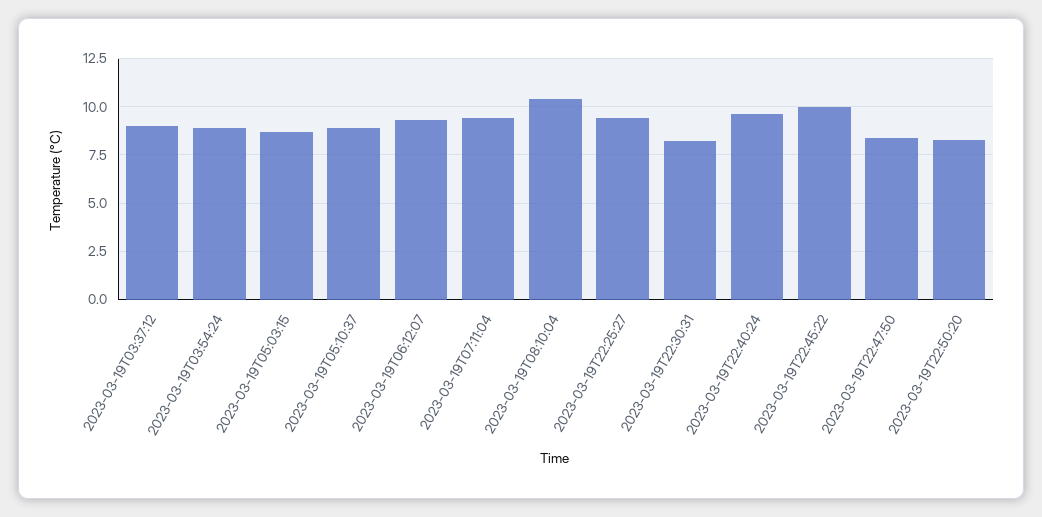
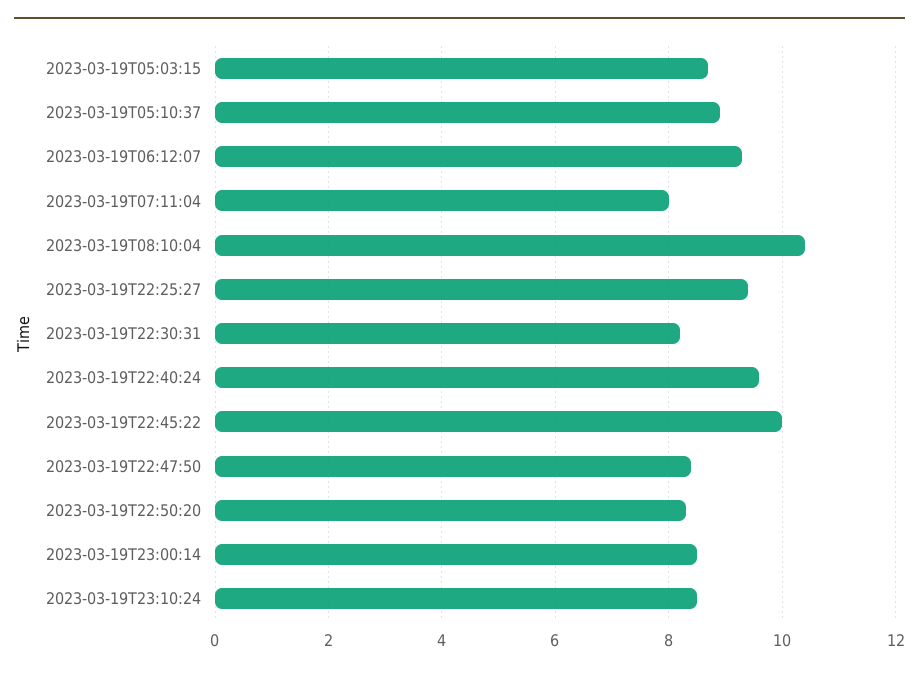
2023-03-19T03:37:12: 9 -> none
2023-03-19T03:54:24: 9 -> none
2023-03-19T07:11:04: 9.5 -> 8
2023-03-19T23:00:14: none -> 8.5
2023-03-19T23:10:24: none -> 8.5

